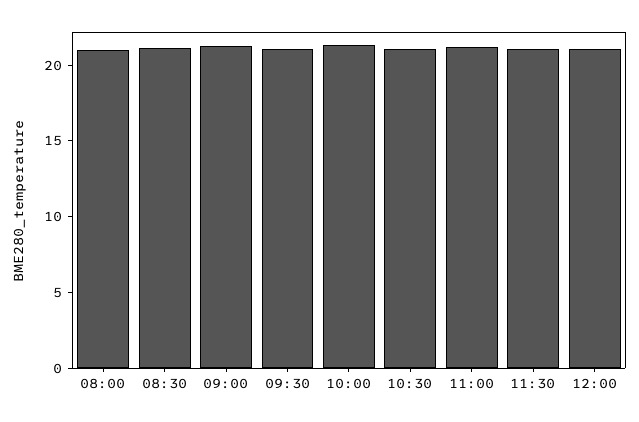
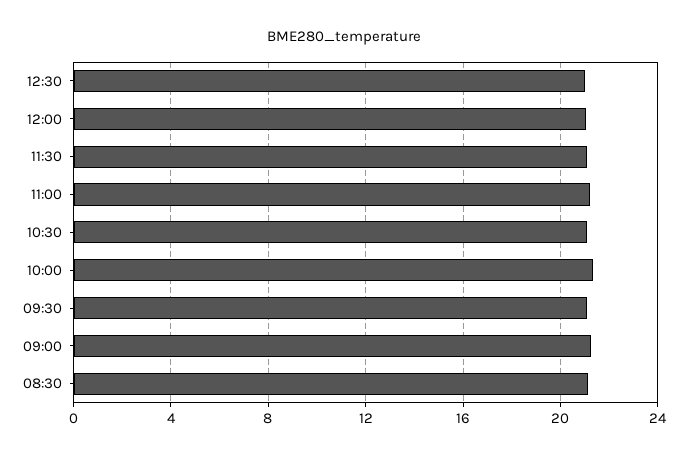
08:00: 21 -> none
12:30: none -> 21

